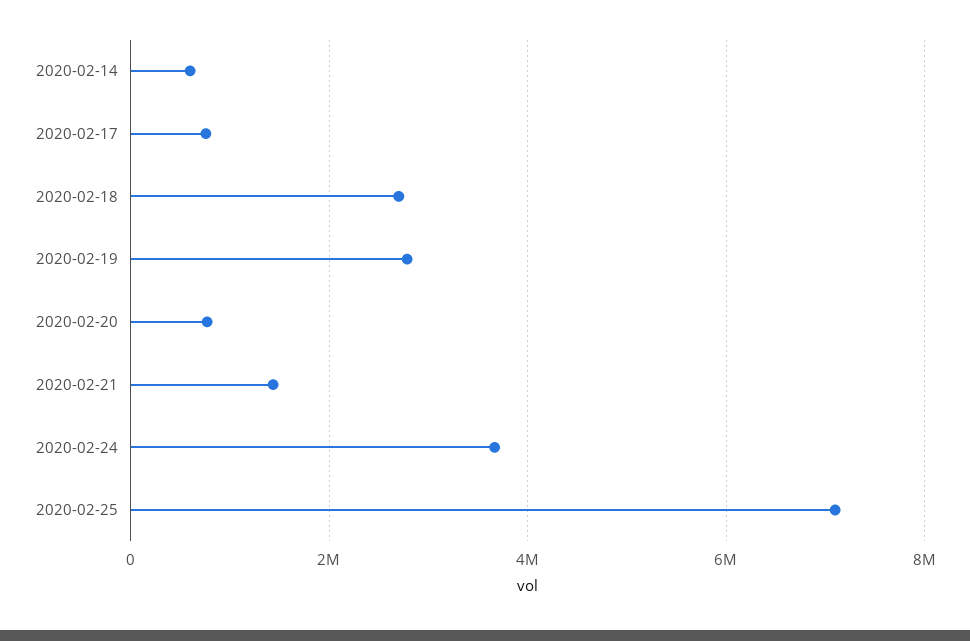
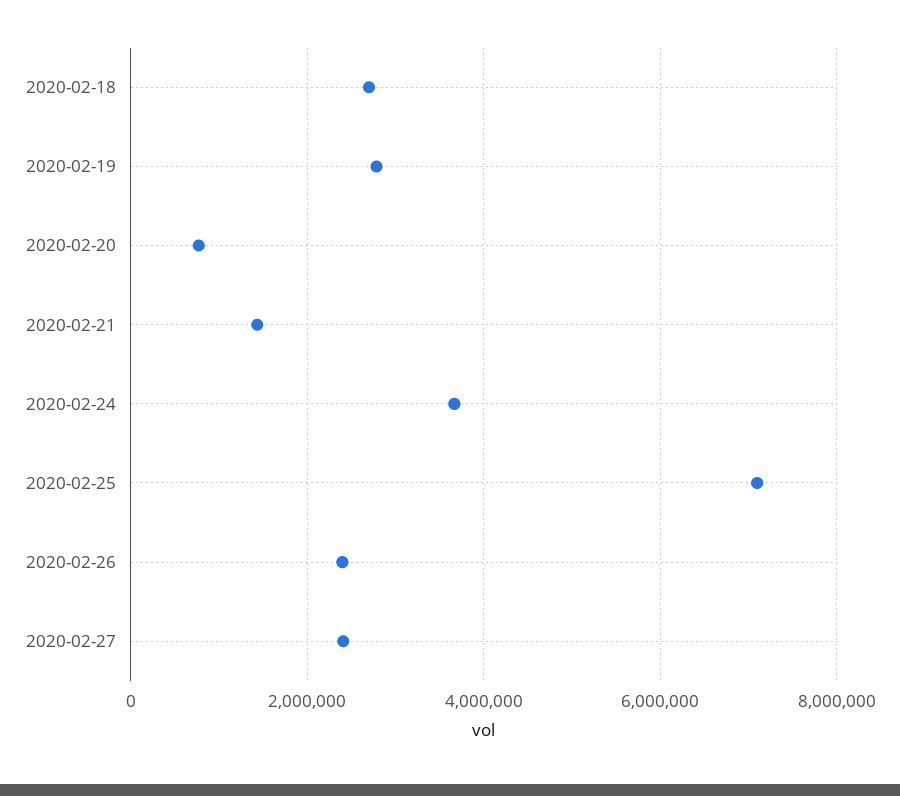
2020-02-14: 600000 -> none
2020-02-17: 800000 -> none
2020-02-26: none -> 2400000
2020-02-27: none -> 2400000

